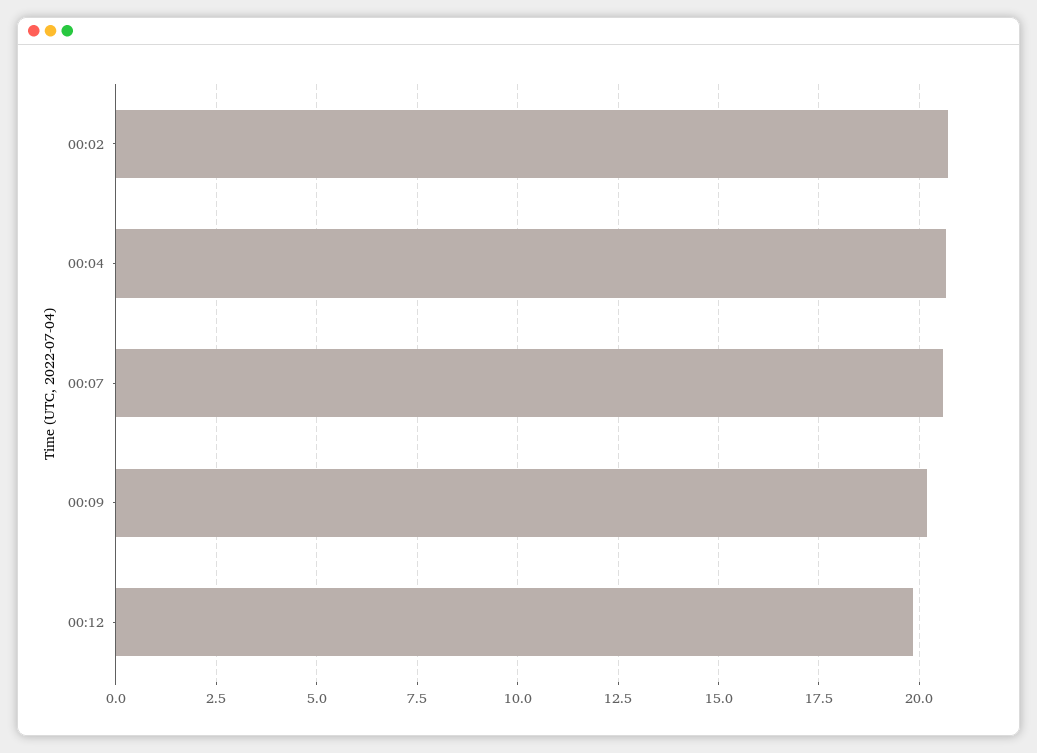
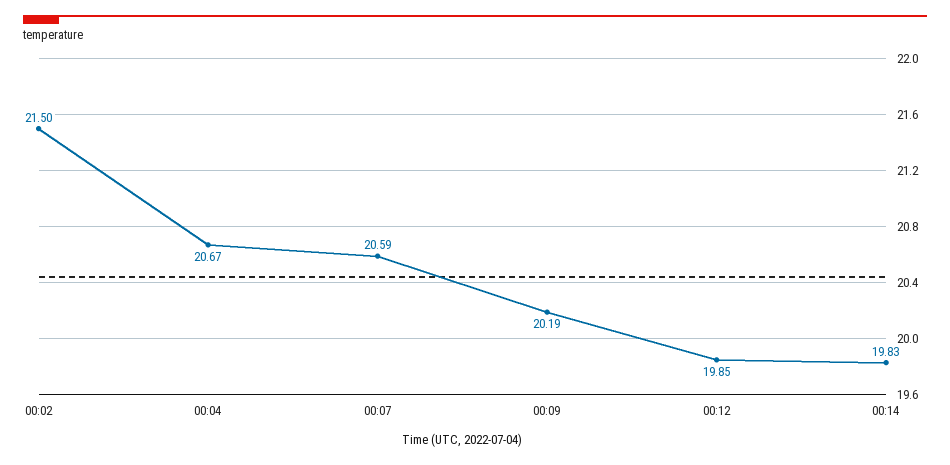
00:02: 20.75 -> 21.5
00:14: none -> 19.83

